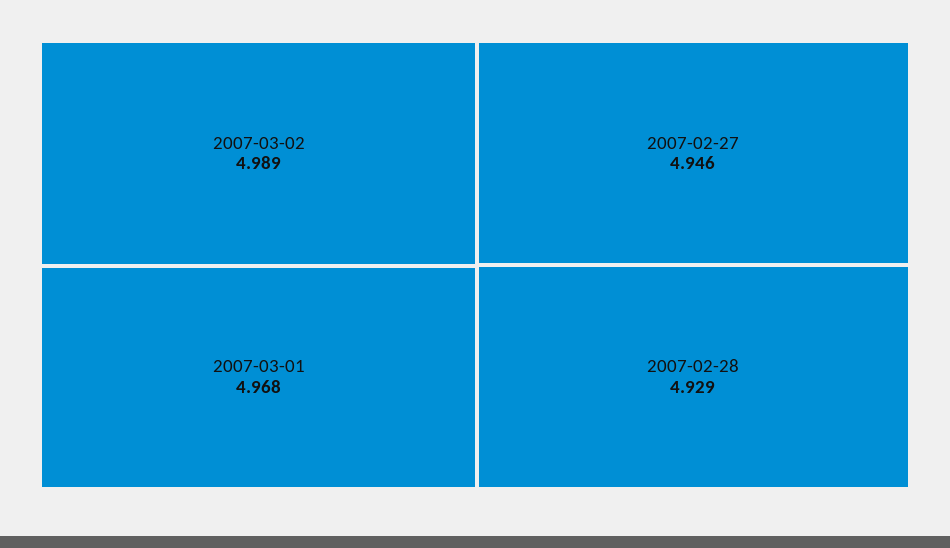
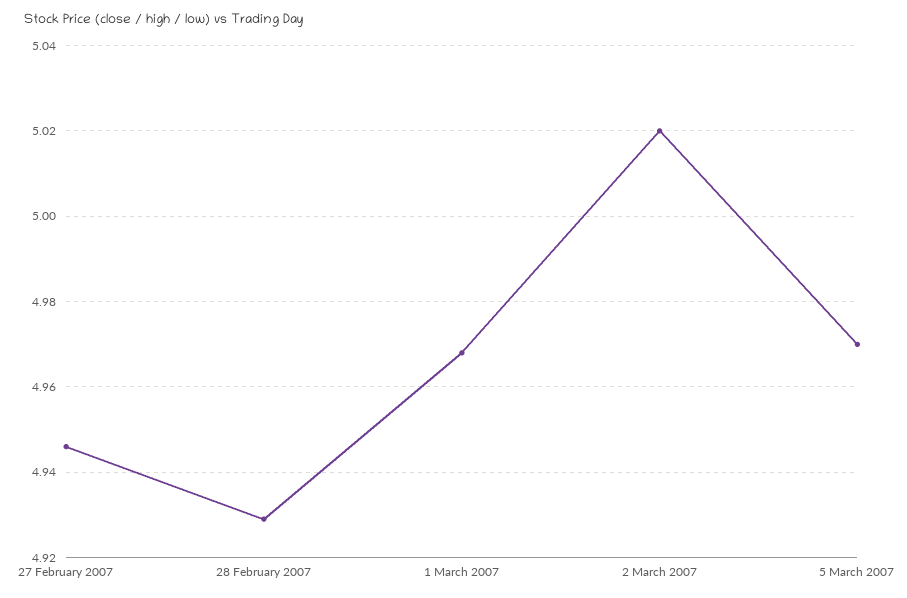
2007-03-02: 4.989 -> 5.02
5 March 2007: none -> 4.97

